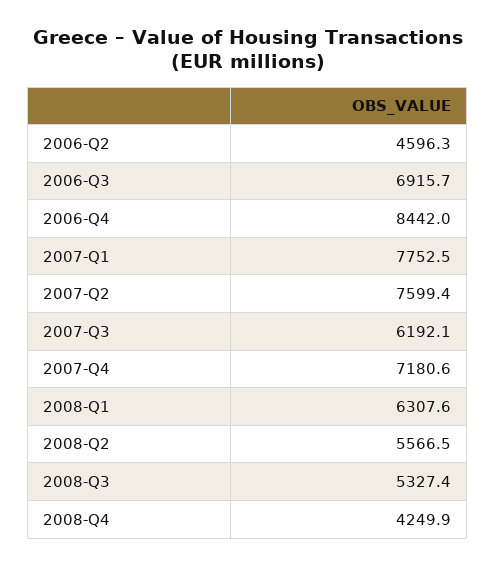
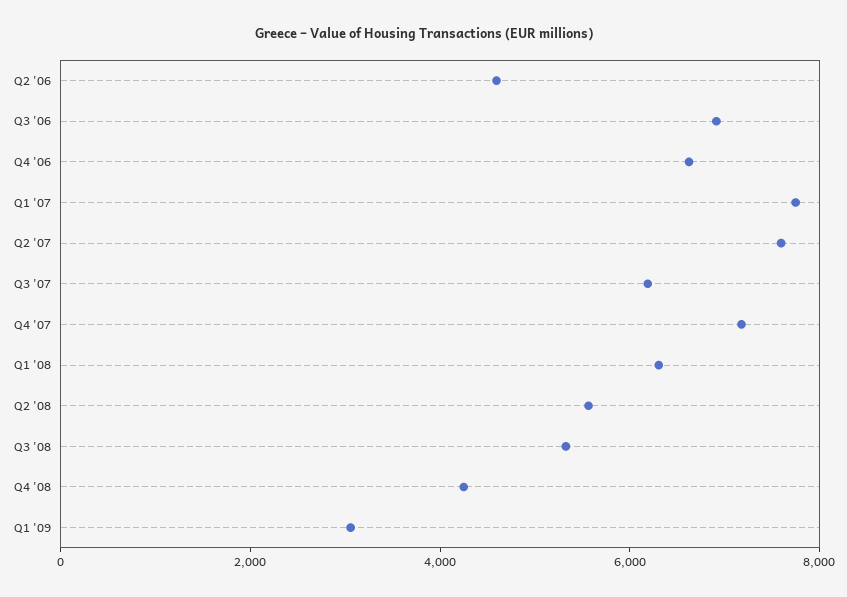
2006-Q4: 8442 -> 6500
Q1 '09: none -> 3000

